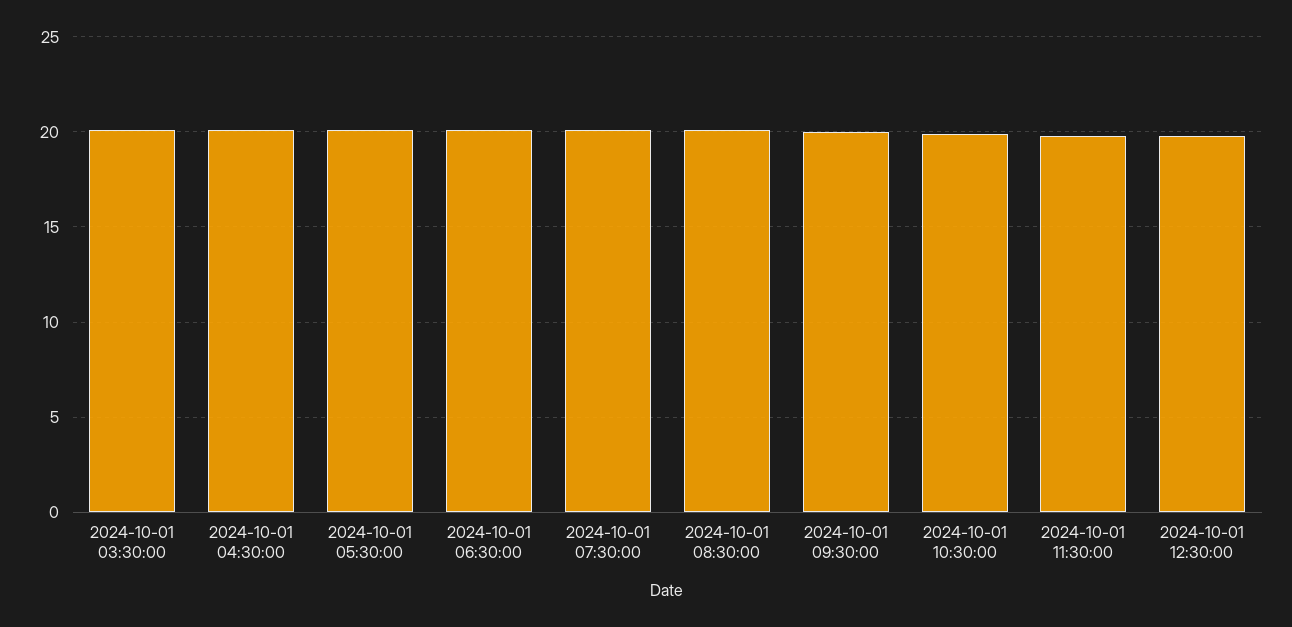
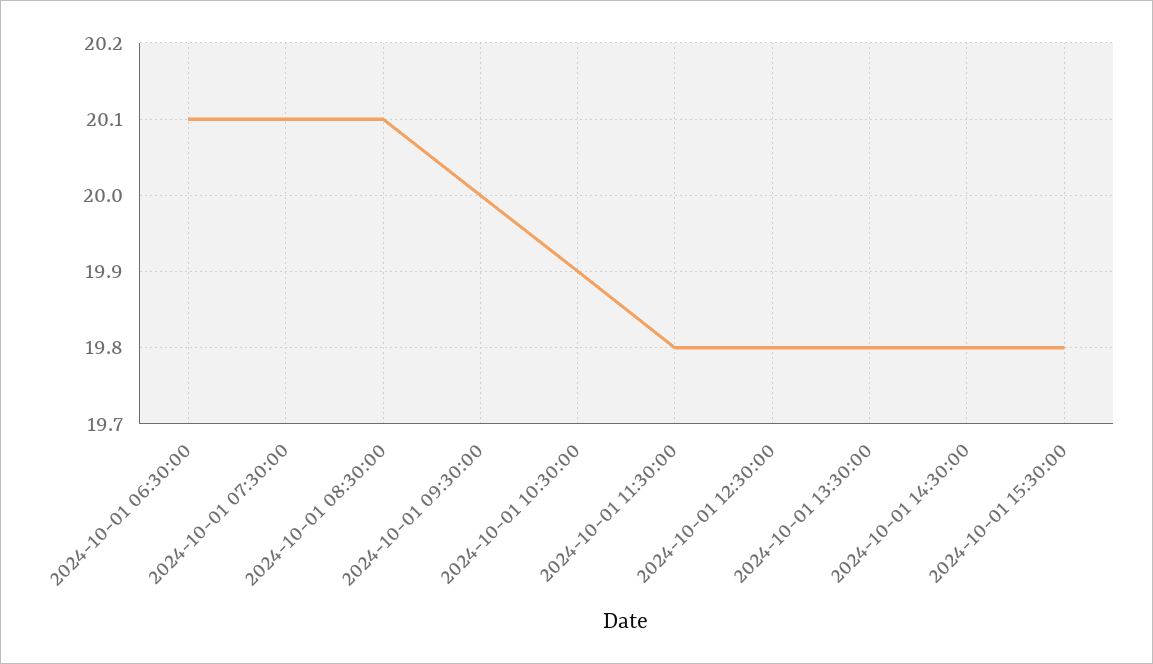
2024-10-01 03:30:00: 20 -> none
2024-10-01 04:30:00: 20 -> none
2024-10-01 05:30:00: 20 -> none
2024-10-01 13:30:00: none -> 19.8
2024-10-01 14:30:00: none -> 19.8
2024-10-01 15:30:00: none -> 19.8

